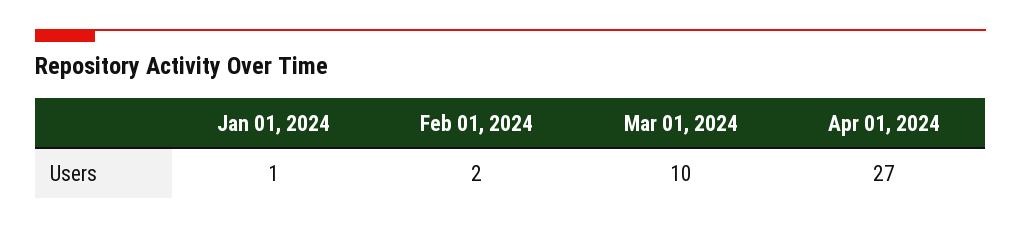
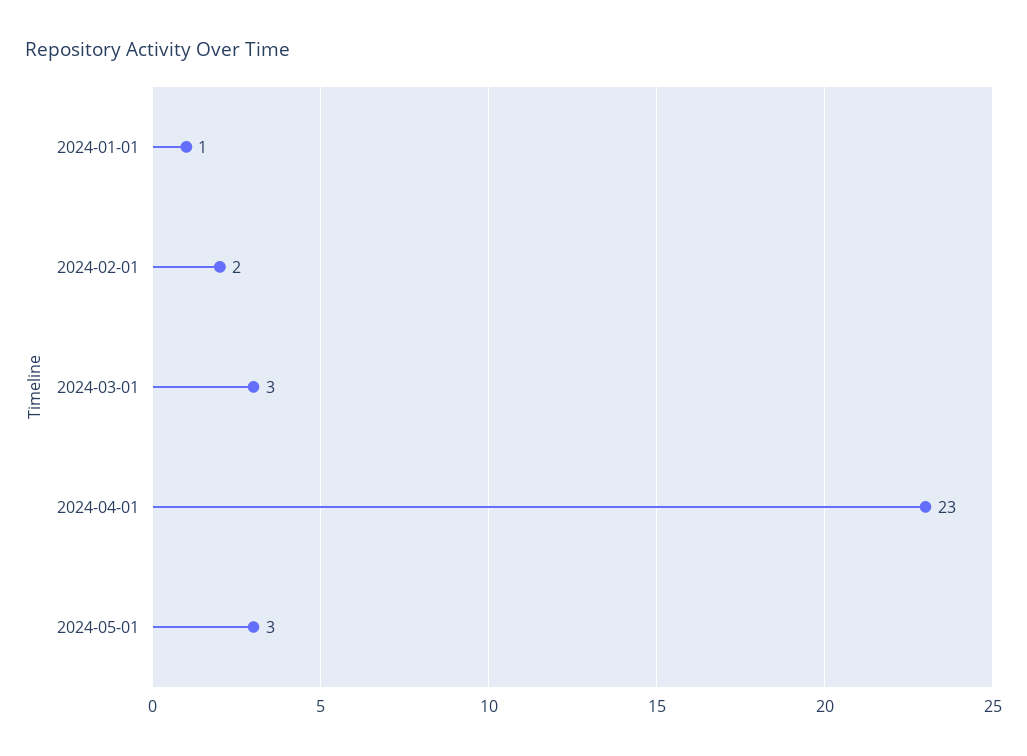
Mar 01, 2024: 10 -> 3
Apr 01, 2024: 27 -> 23
2024-05-01: none -> 3

